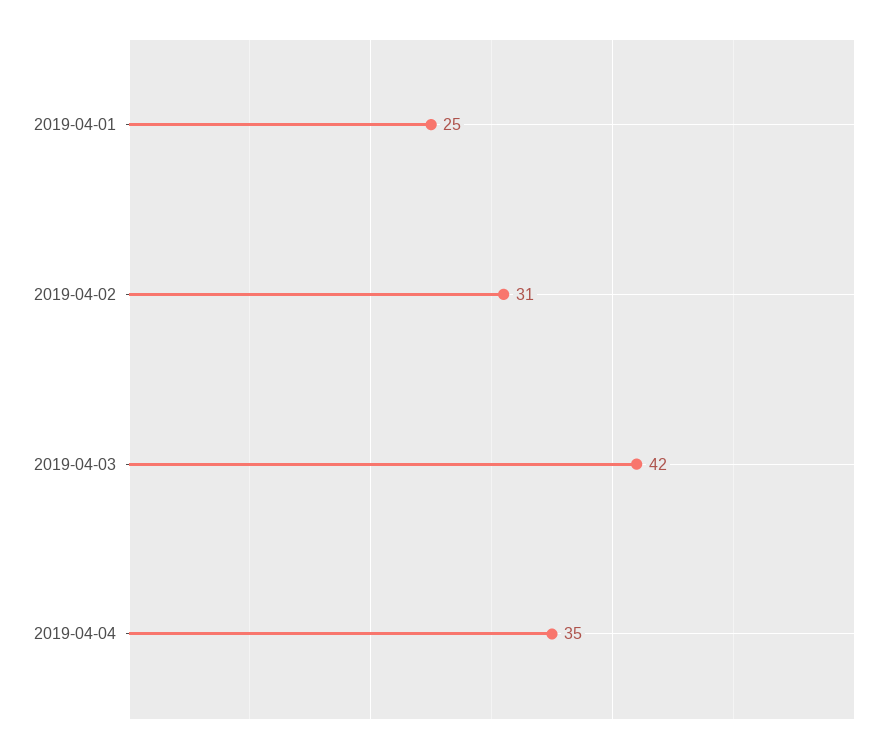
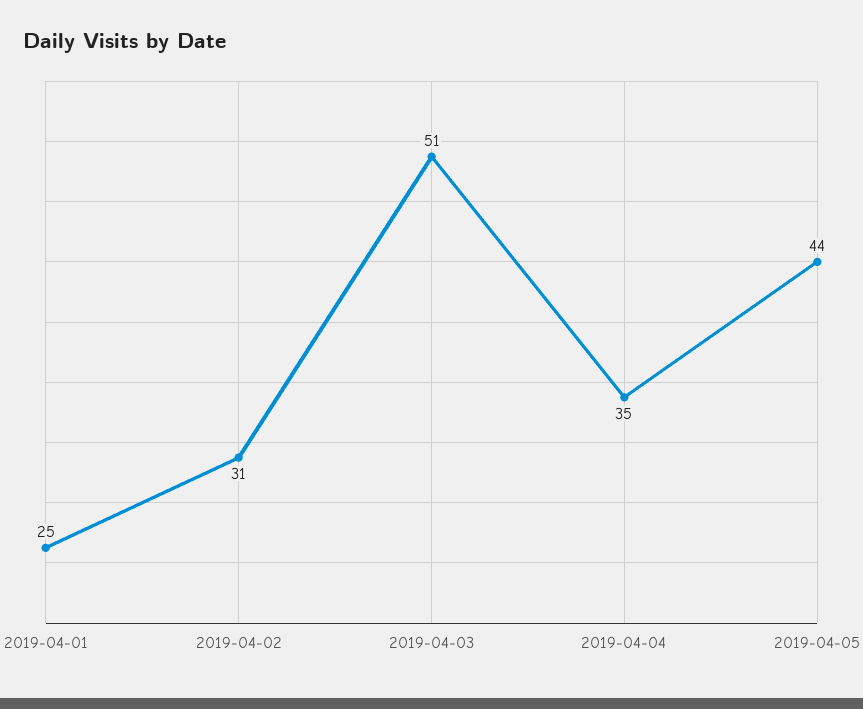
2019-04-03: 42 -> 51
2019-04-05: none -> 44

